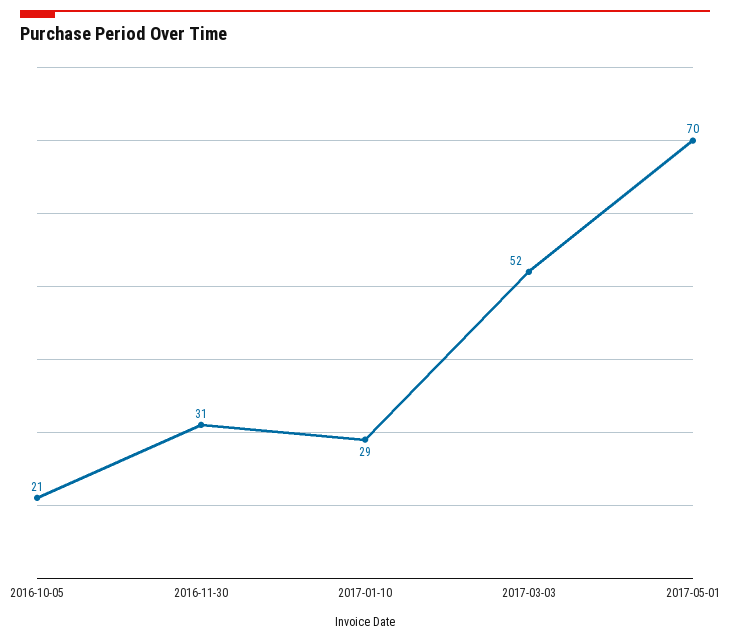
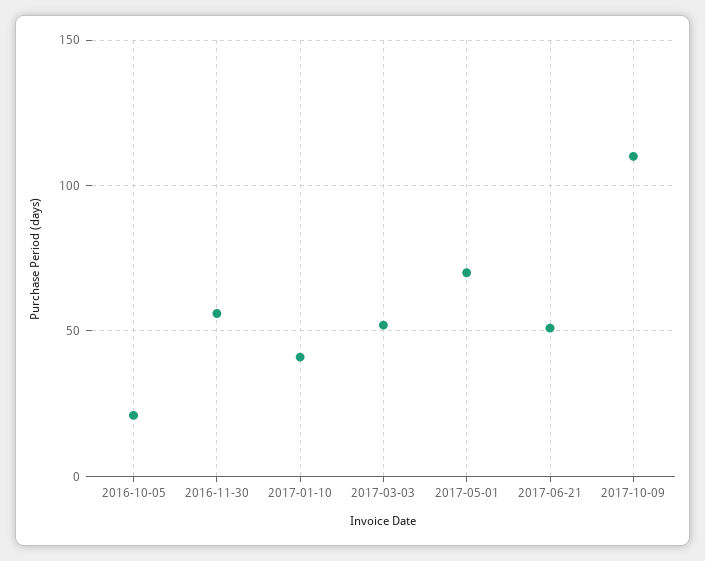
2016-11-30: 31 -> 55
2017-01-10: 29 -> 40
2017-06-21: none -> 50
2017-10-09: none -> 110

